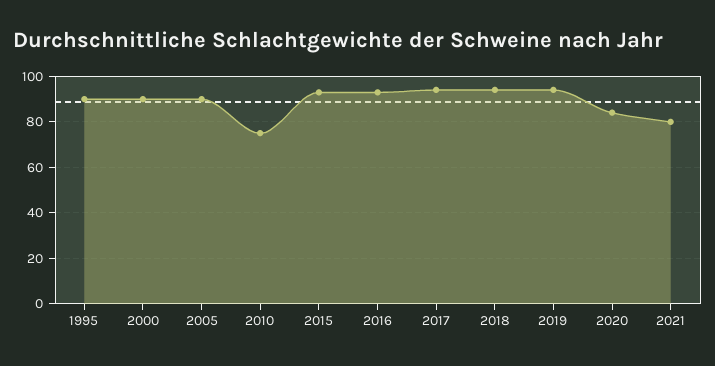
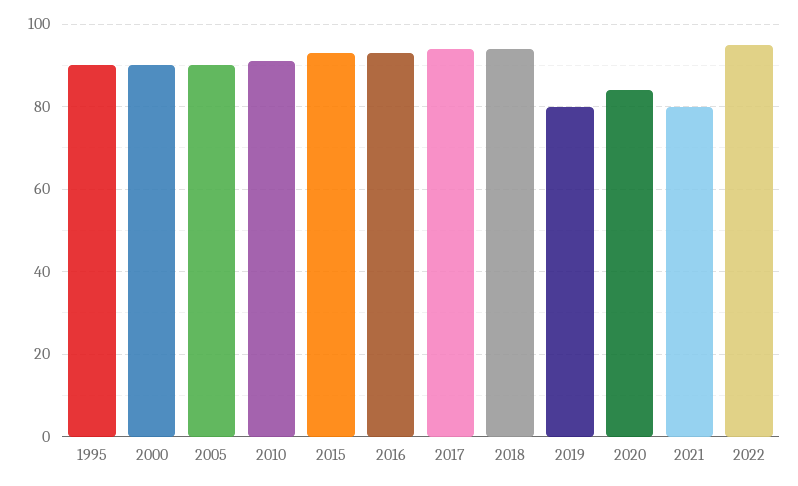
2010: 75 -> 90
2019: 95 -> 80
2022: none -> 95

